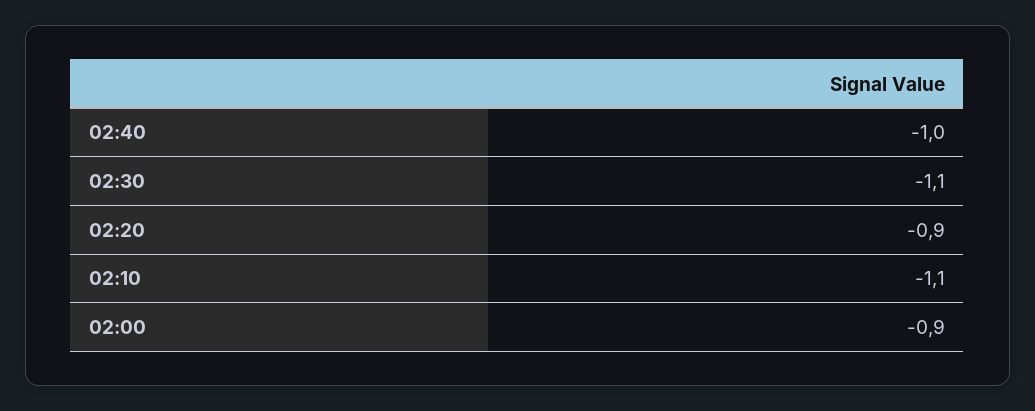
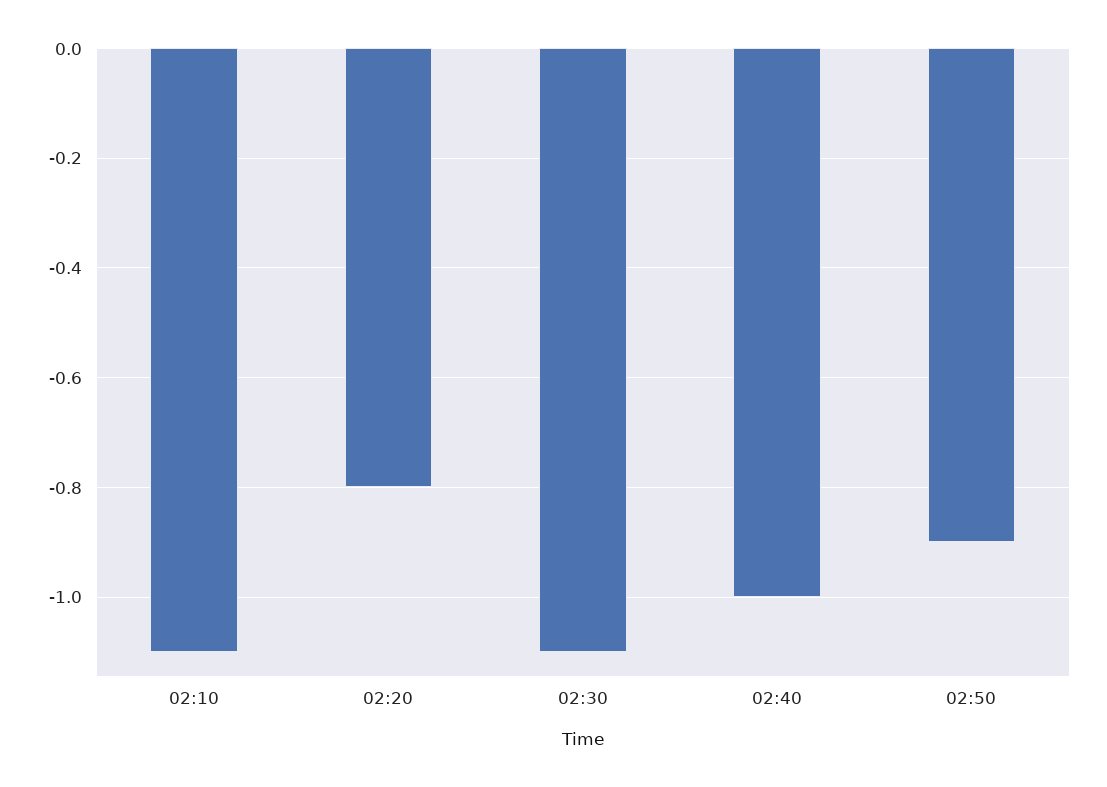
02:20: -0.9 -> -0.8
02:00: -0.9 -> none
02:50: none -> -0.9

